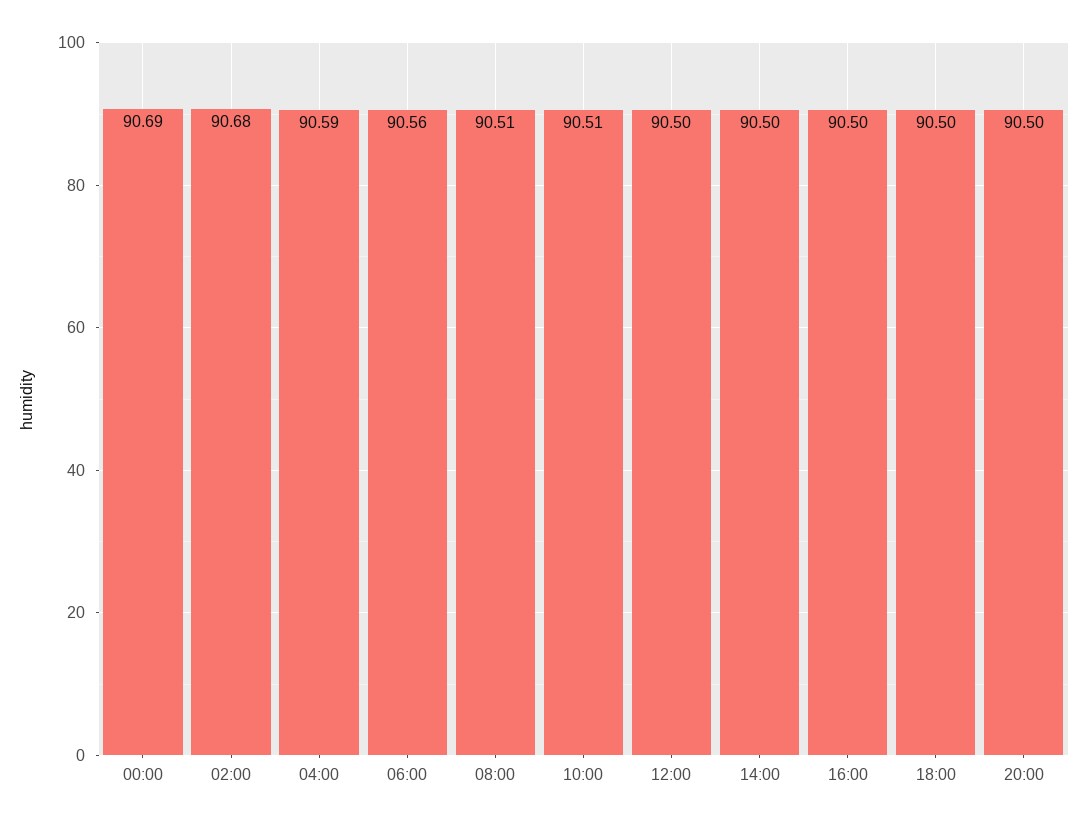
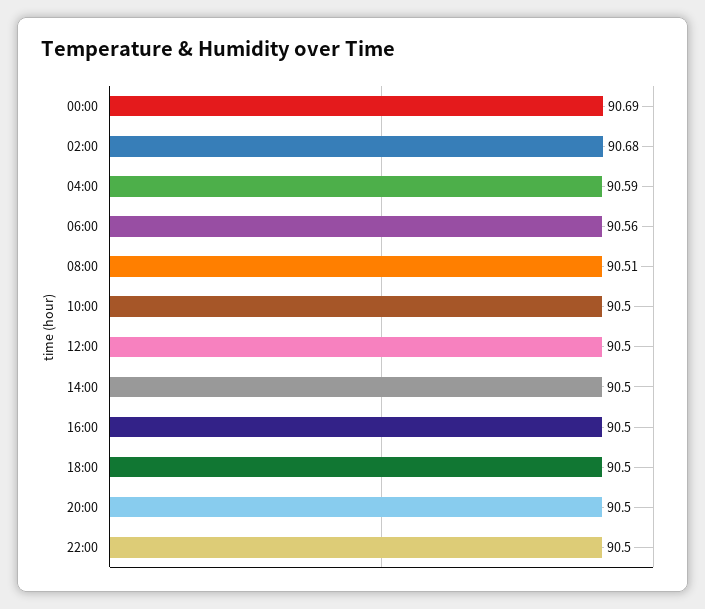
10:00: 90.51 -> 90.5
22:00: none -> 90.5

